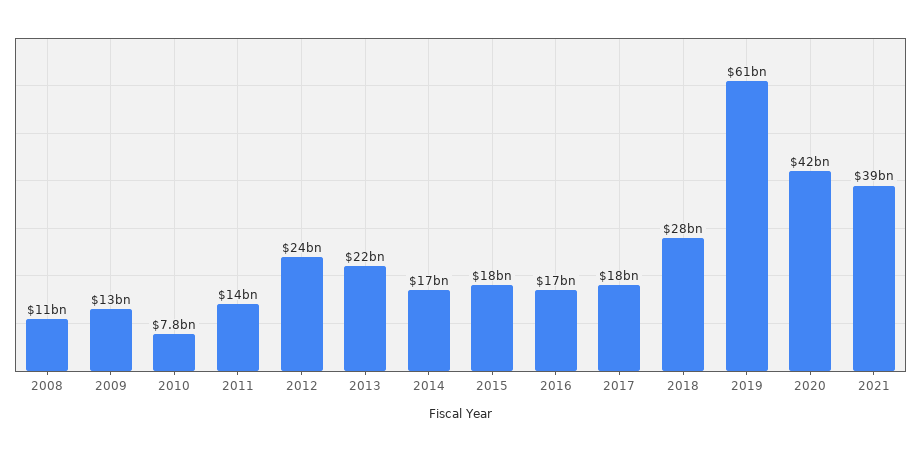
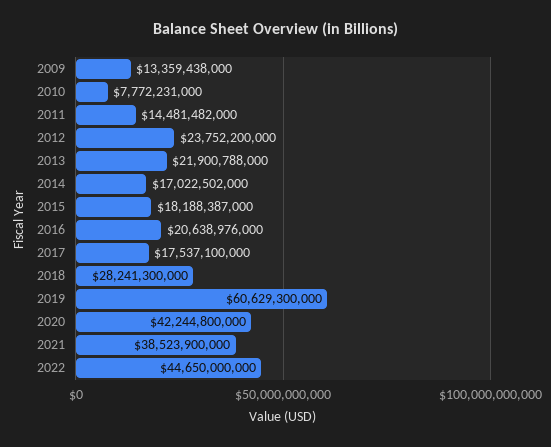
2008: 11000000000 -> none
2016: 17000000000 -> 20638976000
2022: none -> 44650000000

